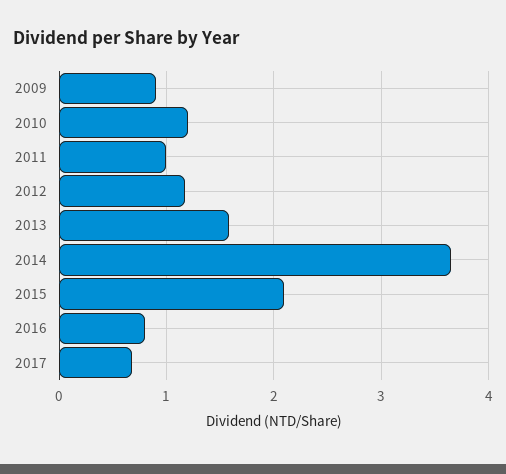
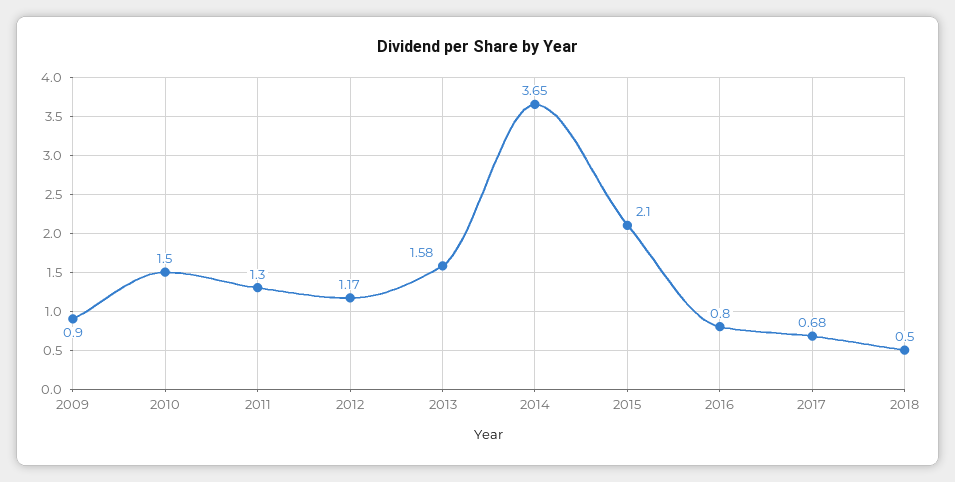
2010: 1.2 -> 1.5
2011: 1 -> 1.3
2018: none -> 0.5

